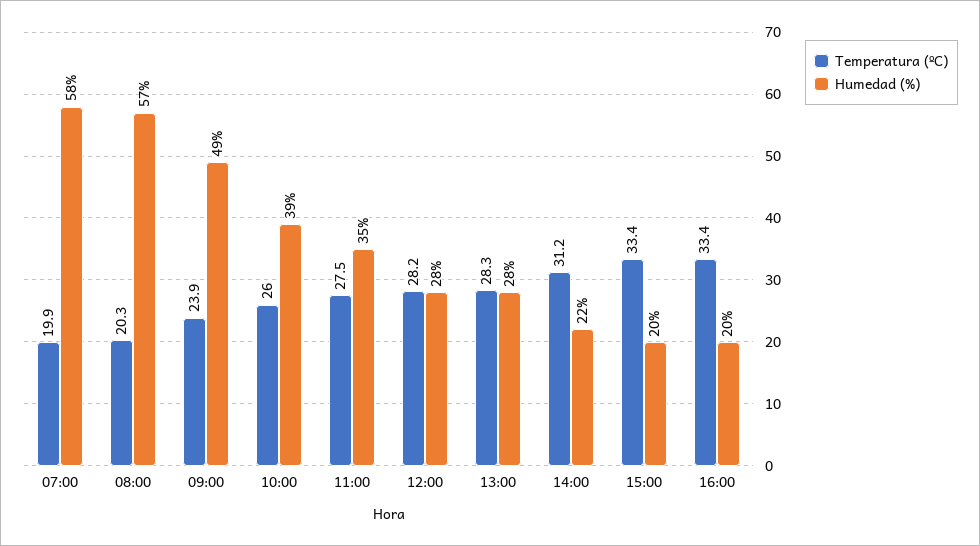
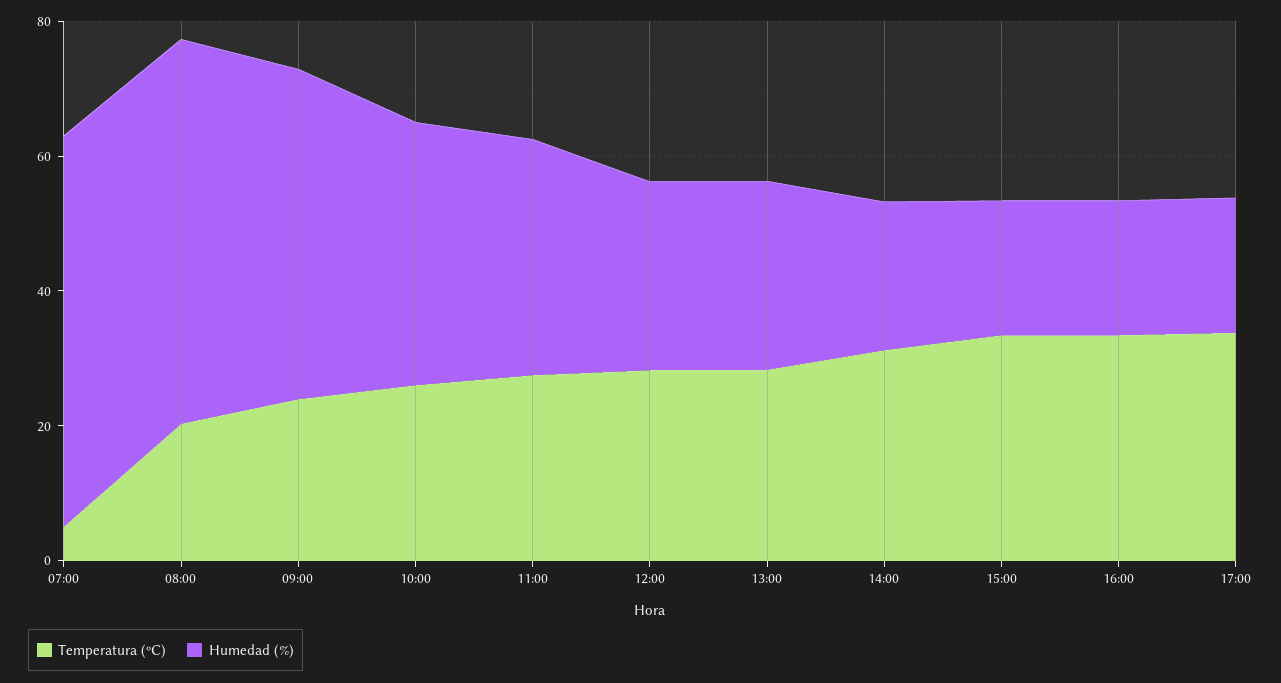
Temperatura (ºC), 07:00: 19.9 -> 5
Temperatura (ºC), 17:00: none -> 35
Humedad (%), 17:00: none -> 20

